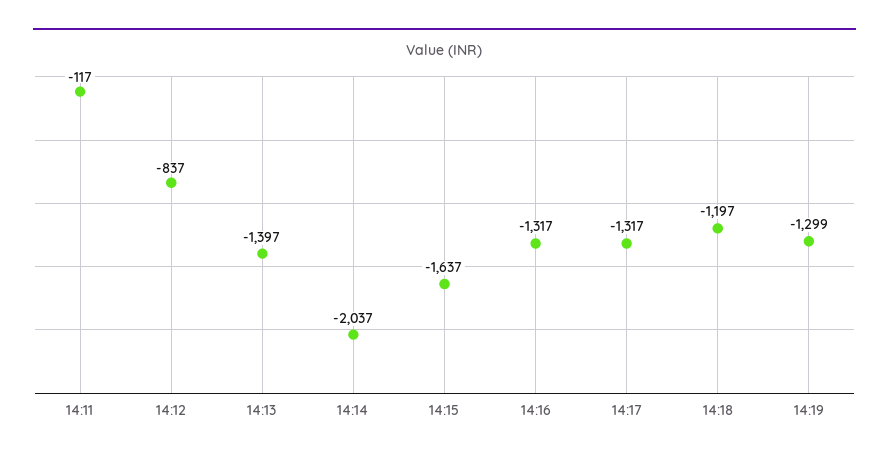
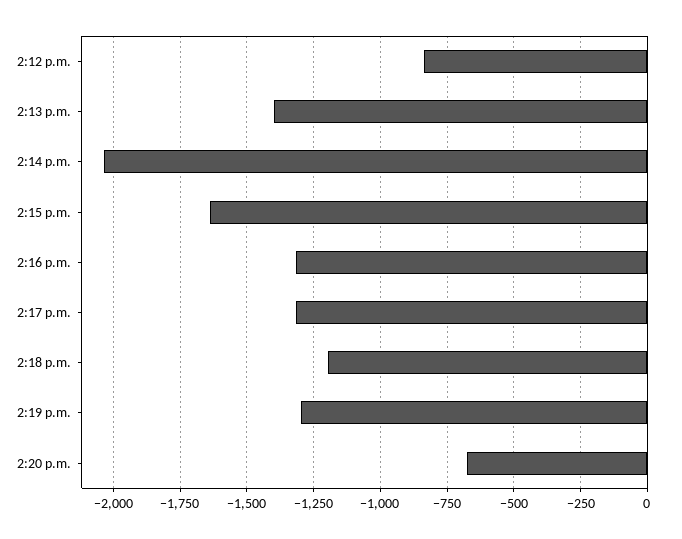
14:11: -117 -> none
2:20 p.m.: none -> -675

